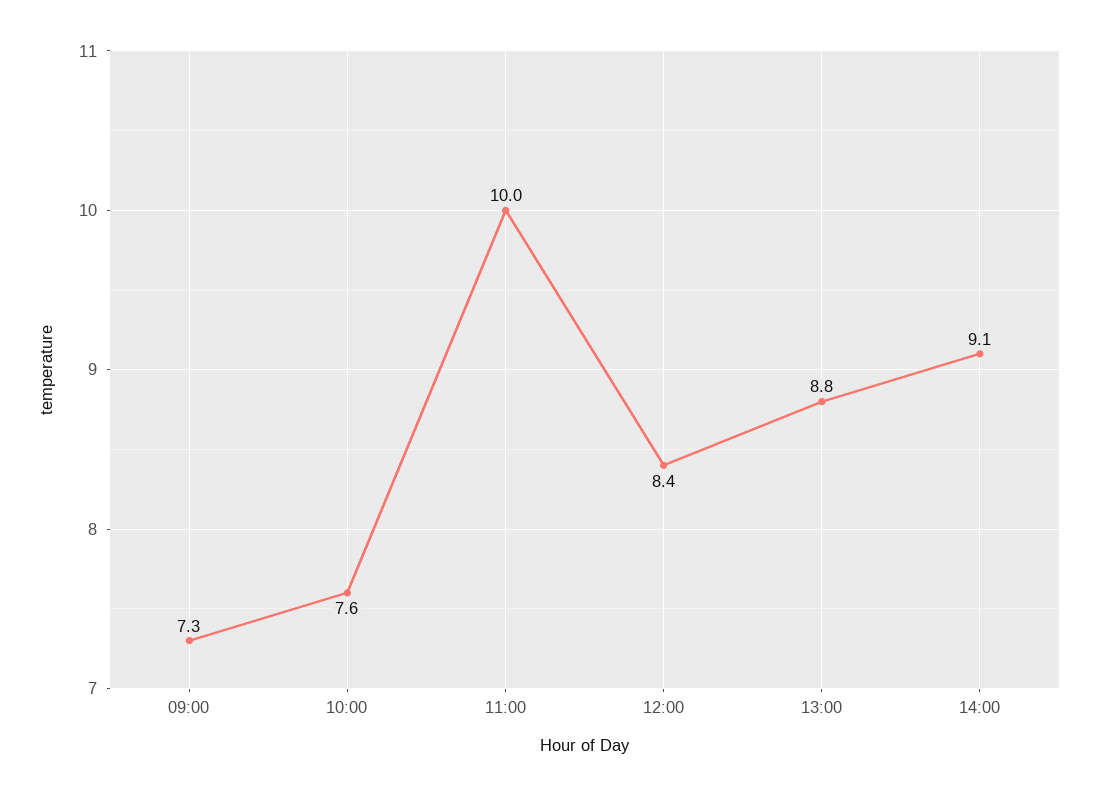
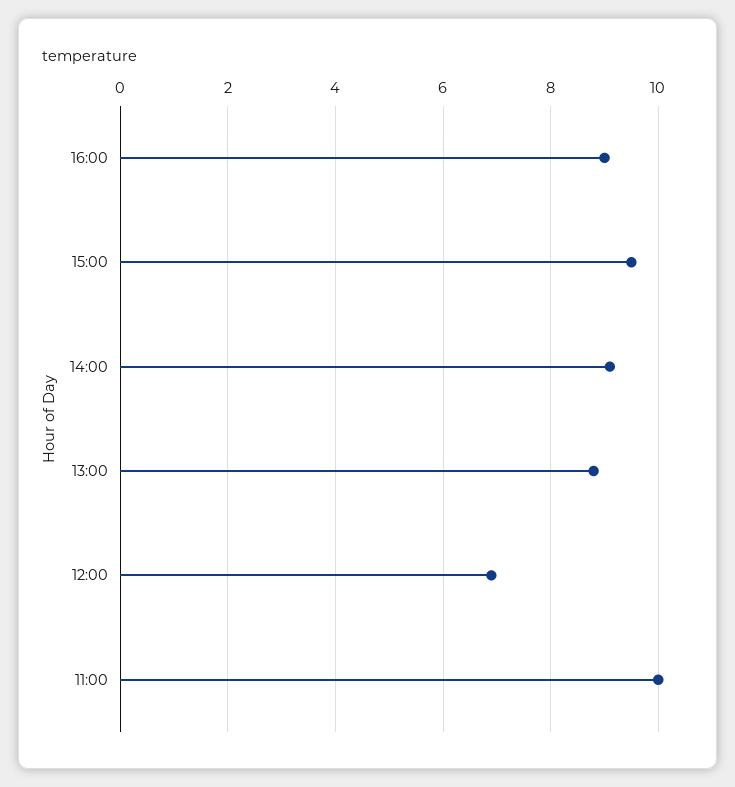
09:00: 7.3 -> none
10:00: 7.6 -> none
12:00: 8.4 -> 7
16:00: none -> 9
15:00: none -> 9.5

